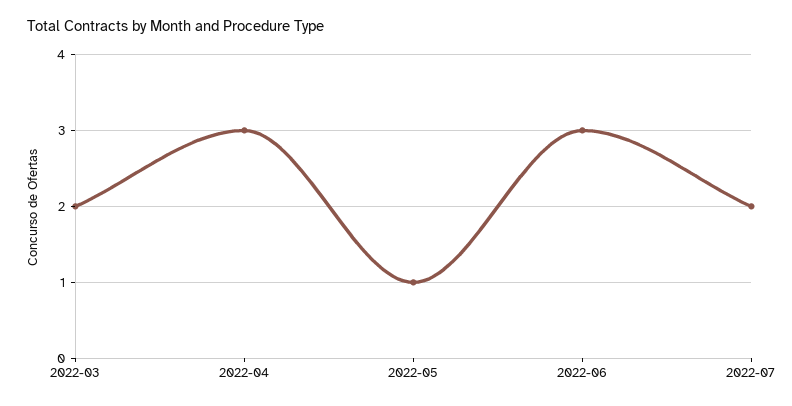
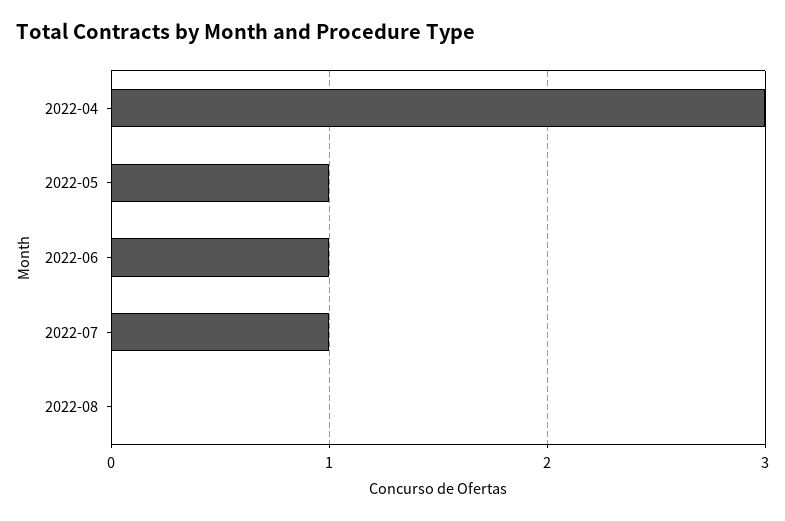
2022-03: 2 -> none
2022-06: 3 -> 1
2022-07: 2 -> 1
2022-08: none -> 0

